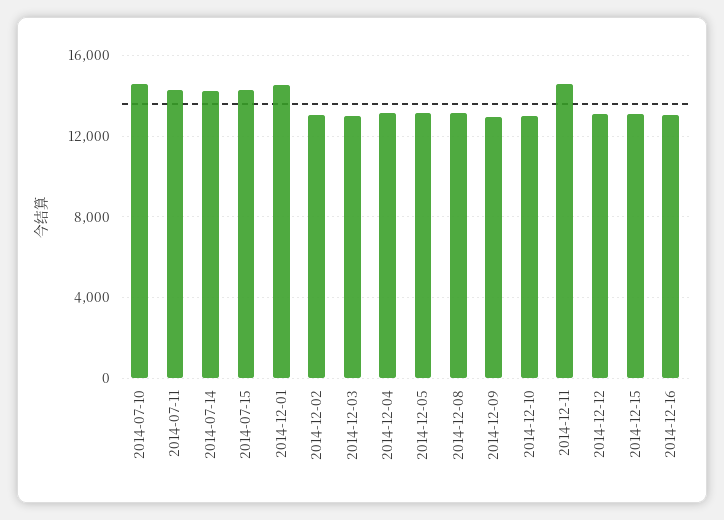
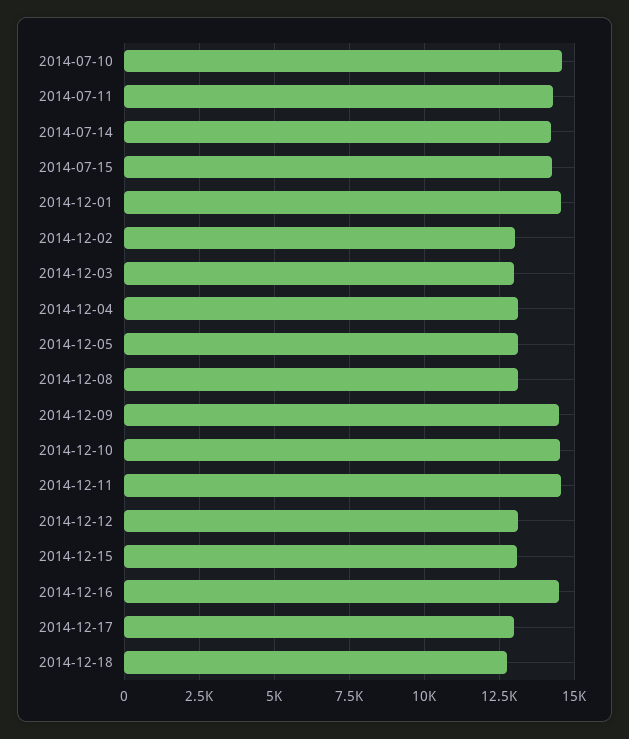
2014-12-09: 13000 -> 14500
2014-12-10: 13000 -> 14500
2014-12-16: 13000 -> 14500
2014-12-17: none -> 13000
2014-12-18: none -> 12750

